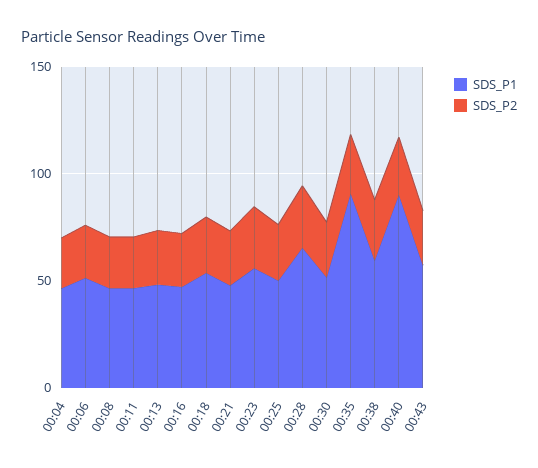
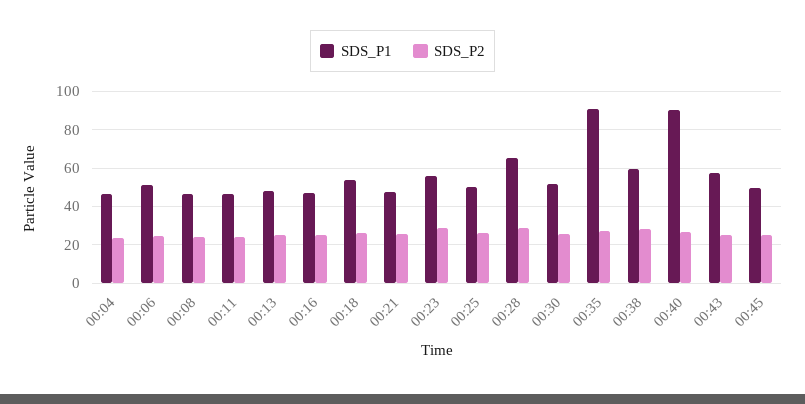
SDS_P1, 00:45: none -> 50
SDS_P2, 00:45: none -> 25

